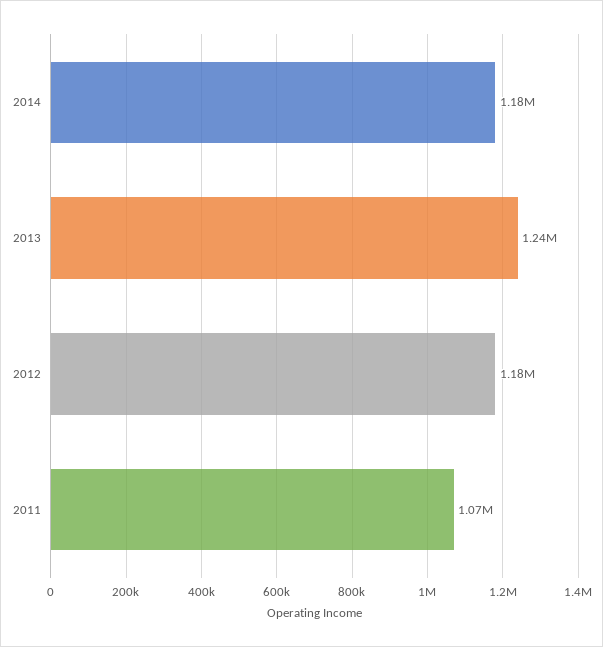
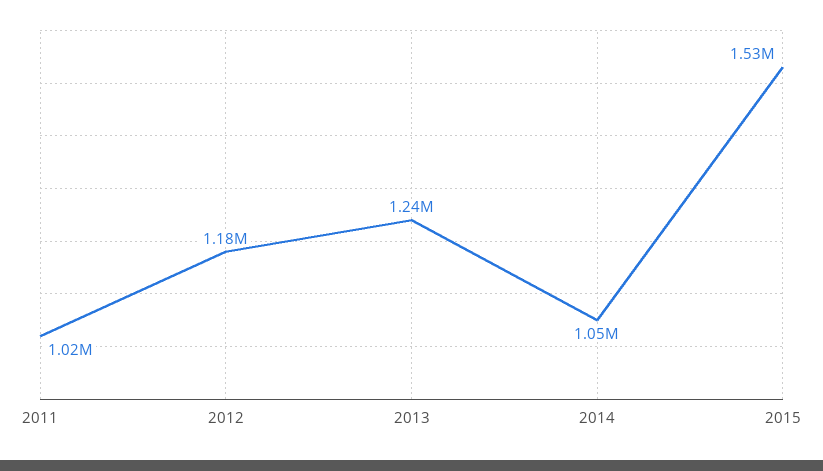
2014: 1180000 -> 1050000
2011: 1070000 -> 1020000
2015: none -> 1530000

